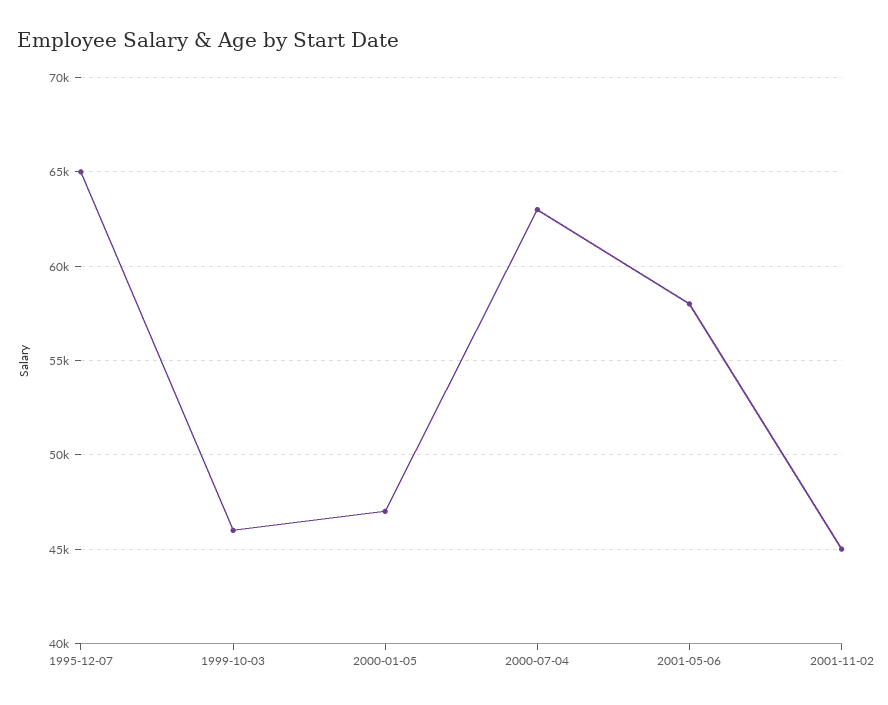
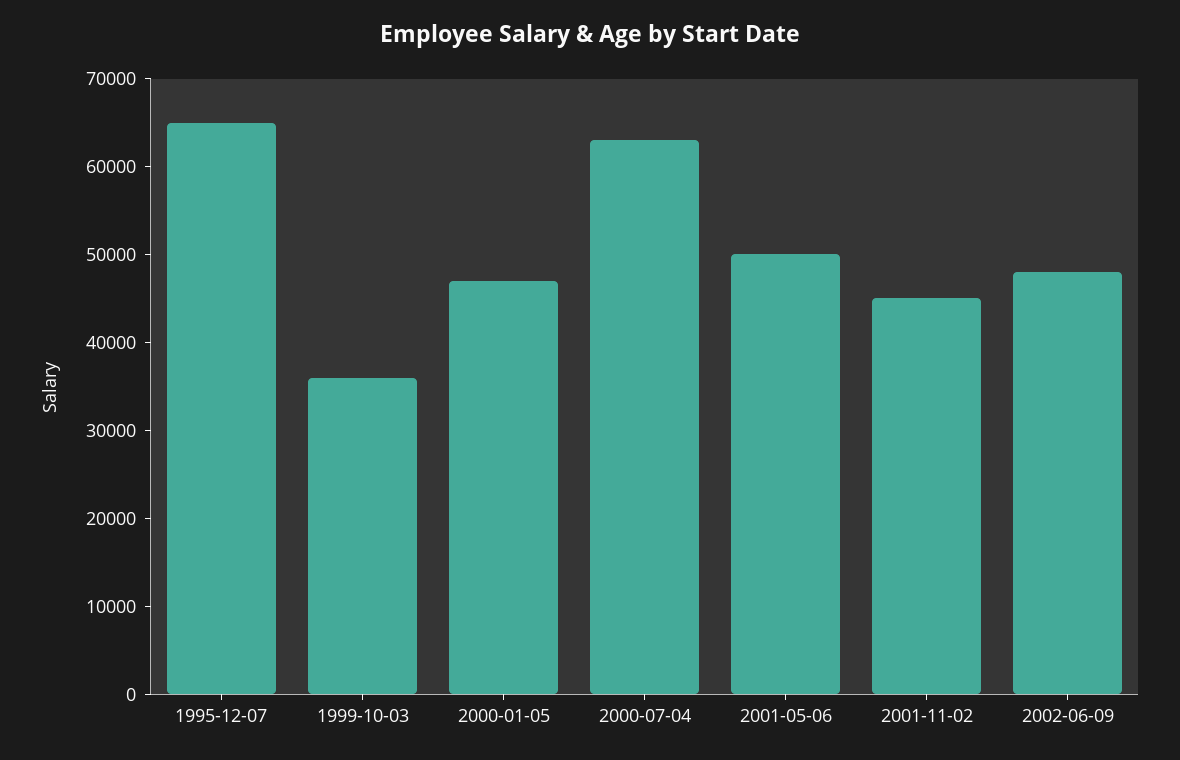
1999-10-03: 46000 -> 36000
2001-05-06: 58000 -> 50000
2002-06-09: none -> 48000

